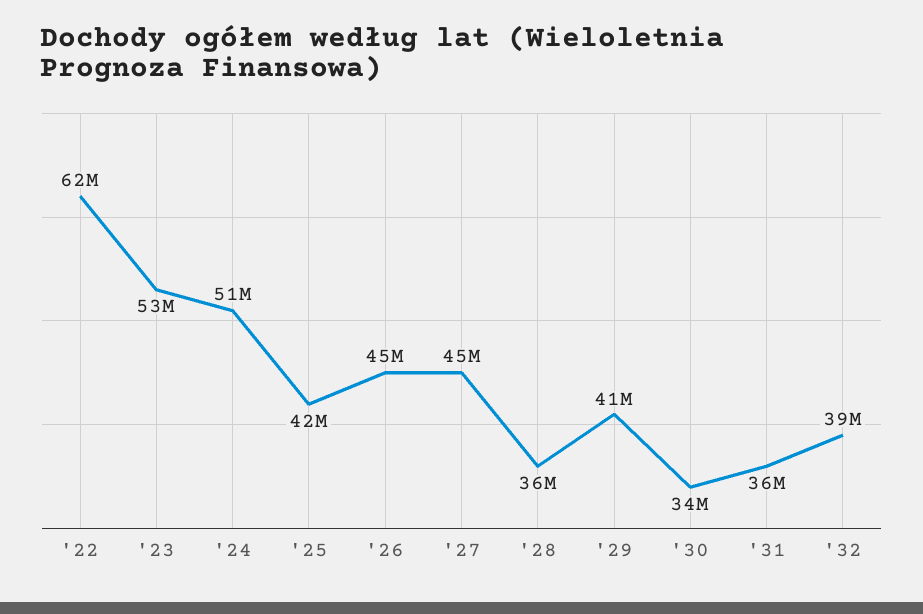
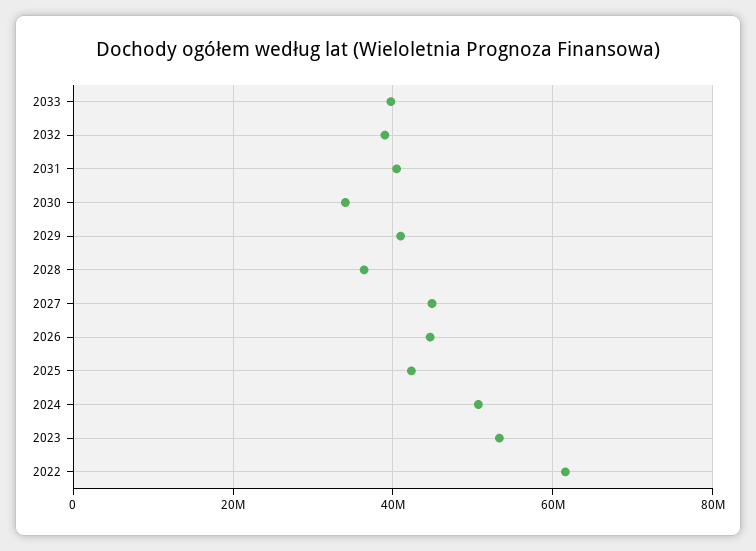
'31: 36000000 -> 40000000
2033: none -> 40000000

